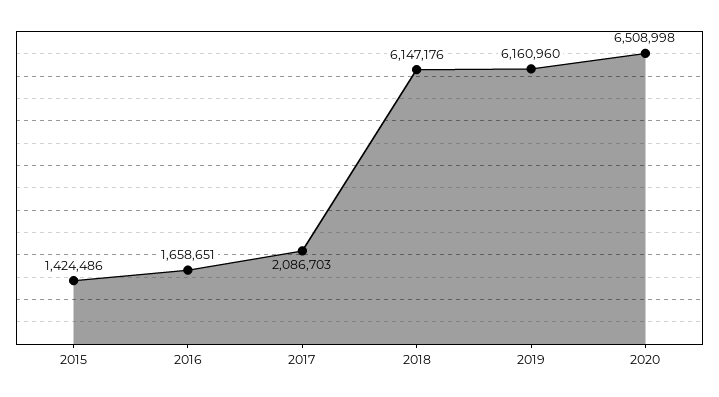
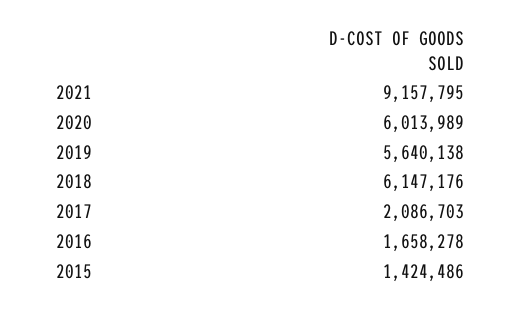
2016: 1658651 -> 1658278
2019: 6160960 -> 5640138
2020: 6508998 -> 6013989
2021: none -> 9157795

